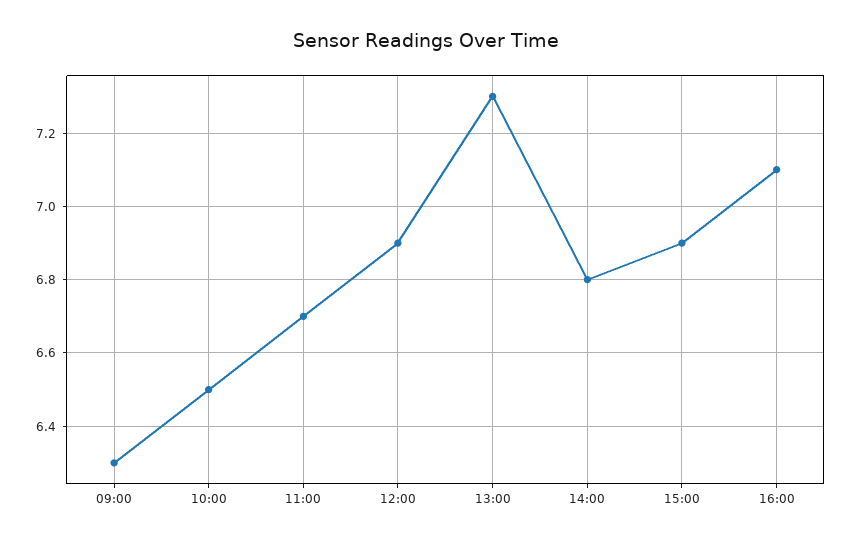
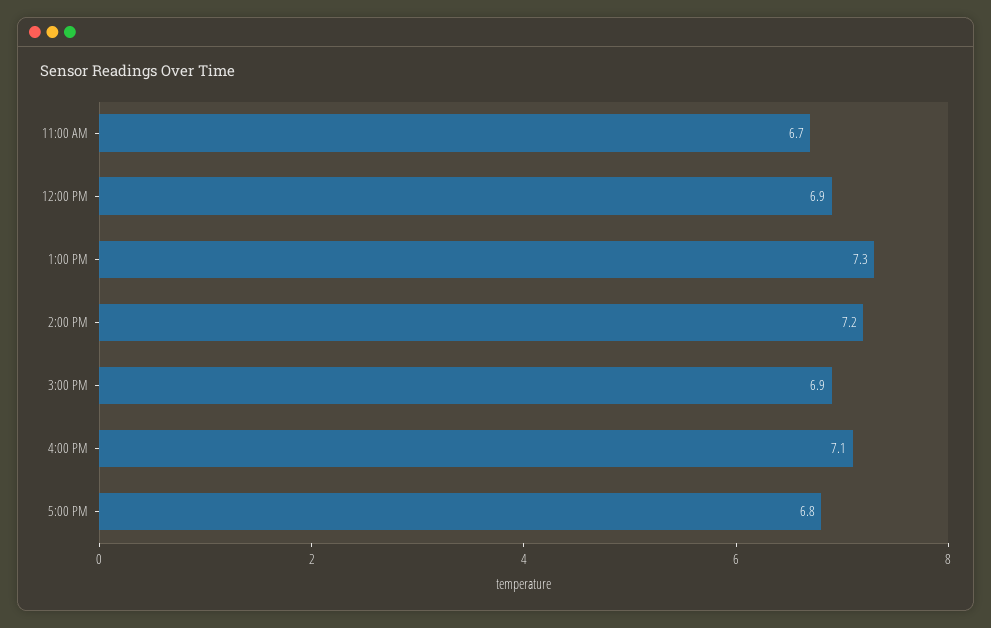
09:00: 6.3 -> none
10:00: 6.5 -> none
14:00: 6.8 -> 7.2
5:00 PM: none -> 6.8

